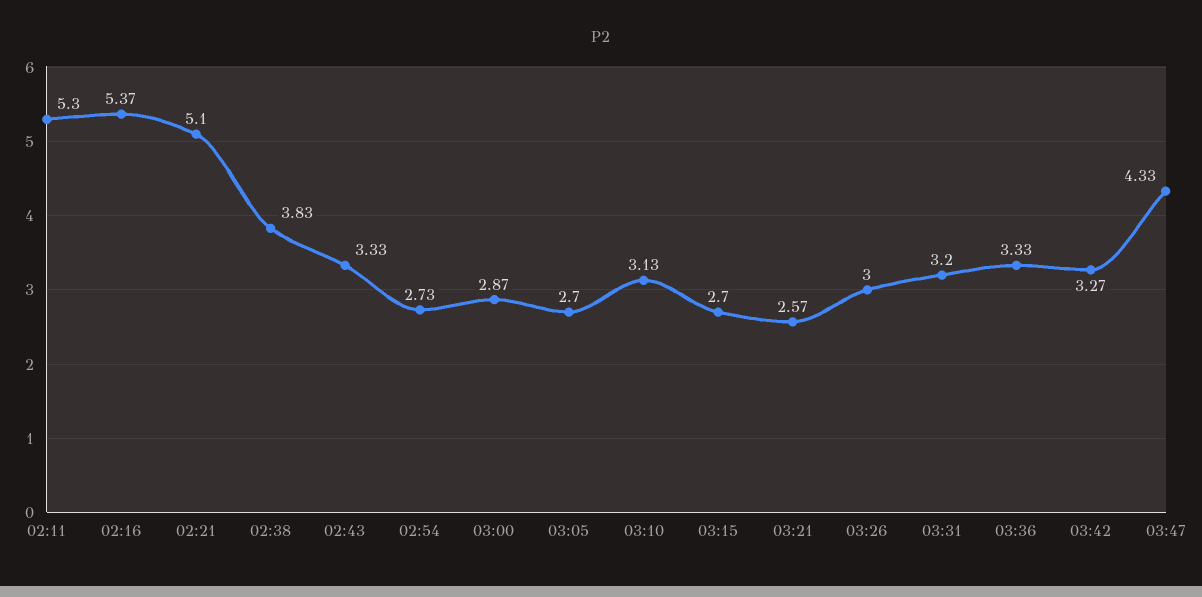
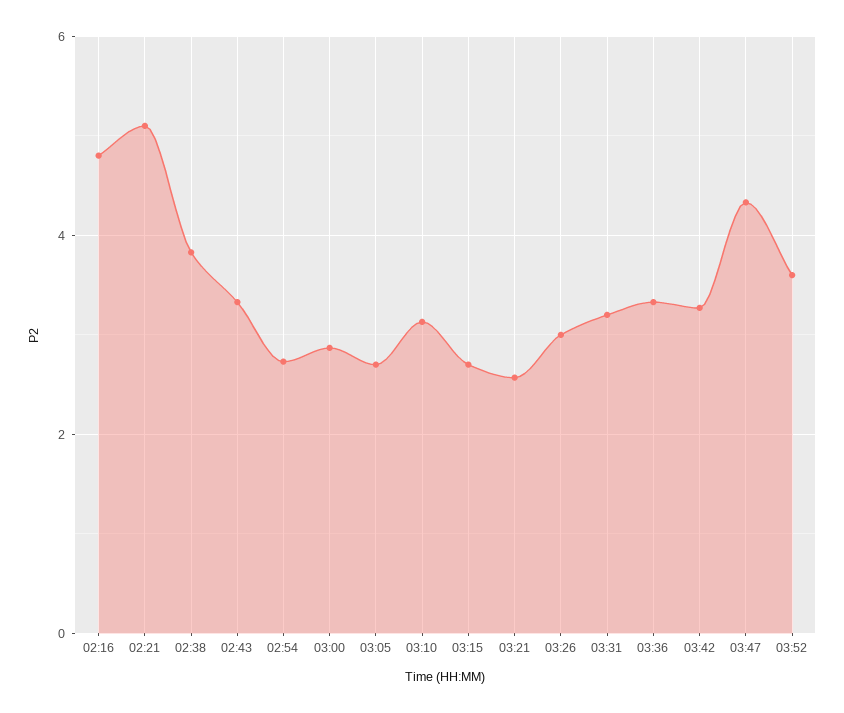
02:11: 5.3 -> none
02:16: 5.37 -> 4.8
03:52: none -> 3.6

